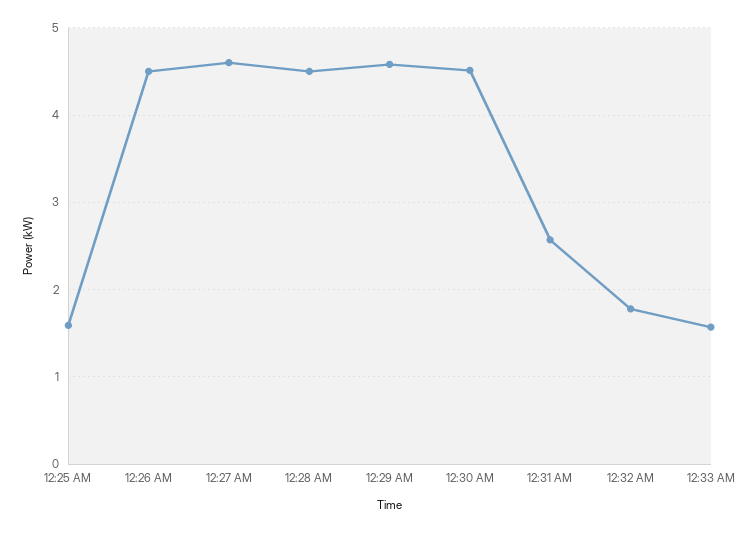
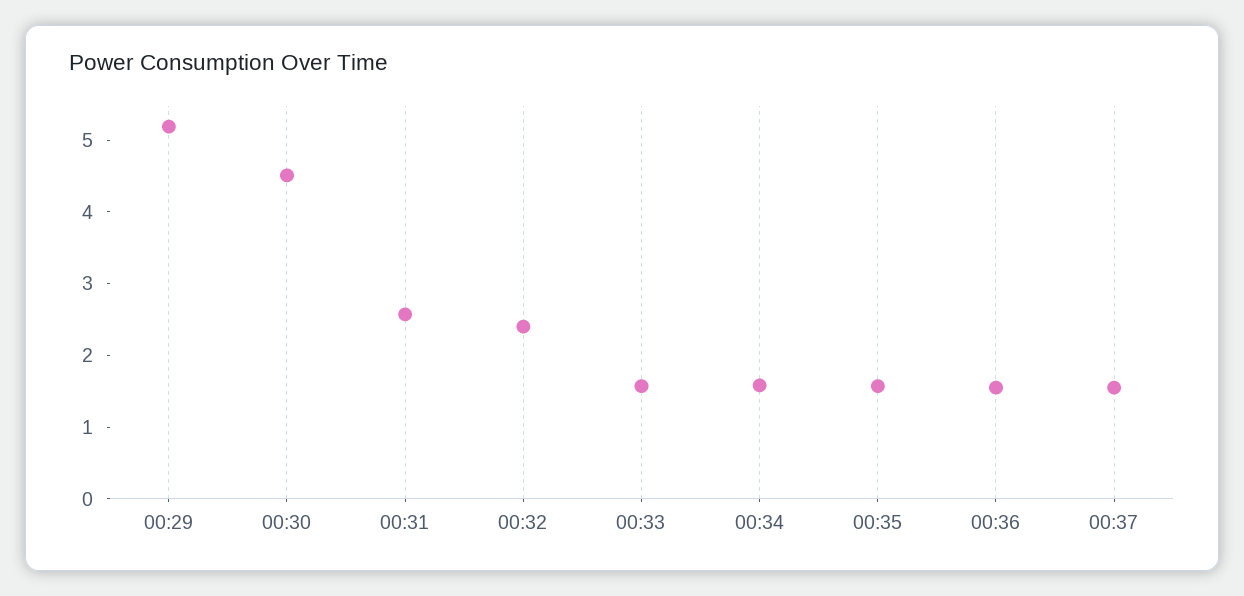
12:25 AM: 1.6 -> none
12:26 AM: 4.5 -> none
12:27 AM: 4.6 -> none
12:28 AM: 4.5 -> none
12:29 AM: 4.6 -> 5.2
12:32 AM: 1.8 -> 2.4
00:34: none -> 1.6
00:35: none -> 1.6
00:36: none -> 1.6
00:37: none -> 1.6

